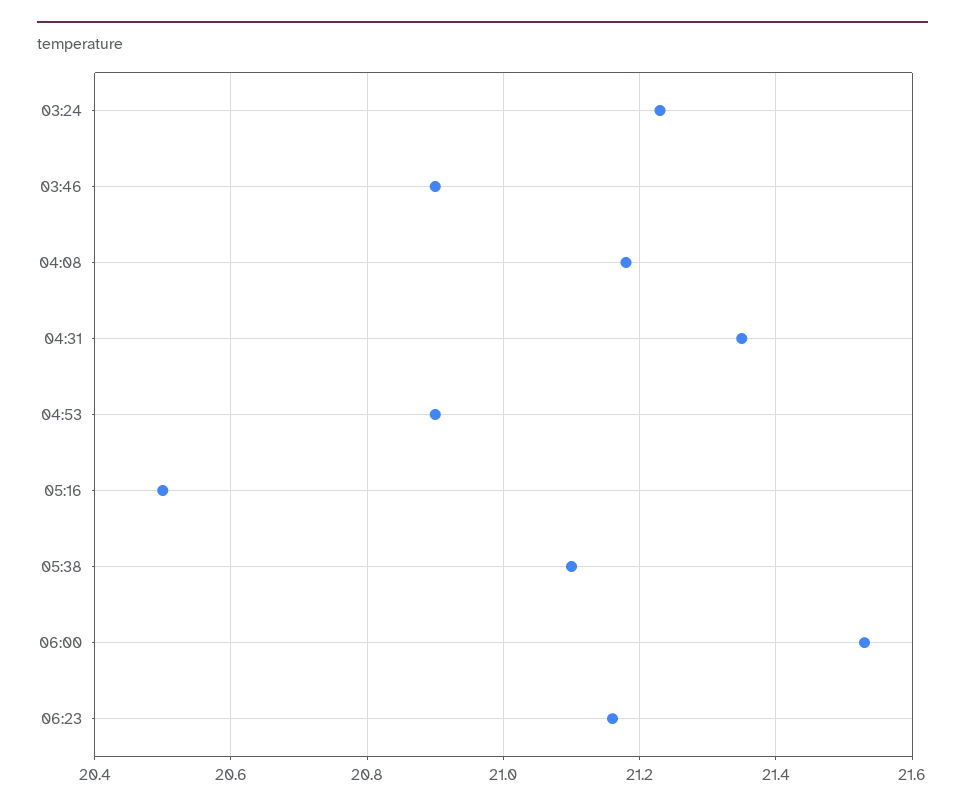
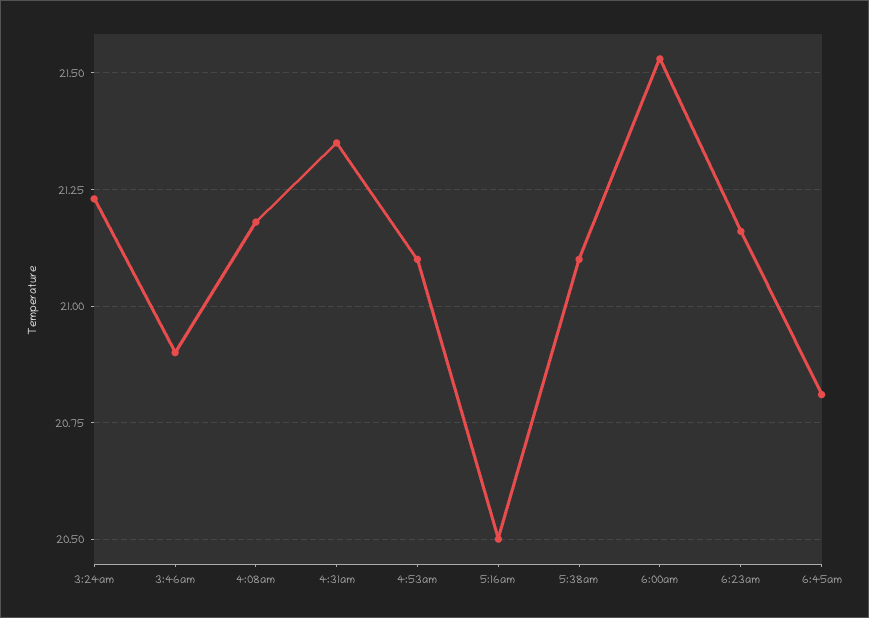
04:53: 20.9 -> 21.1
6:45am: none -> 20.8

